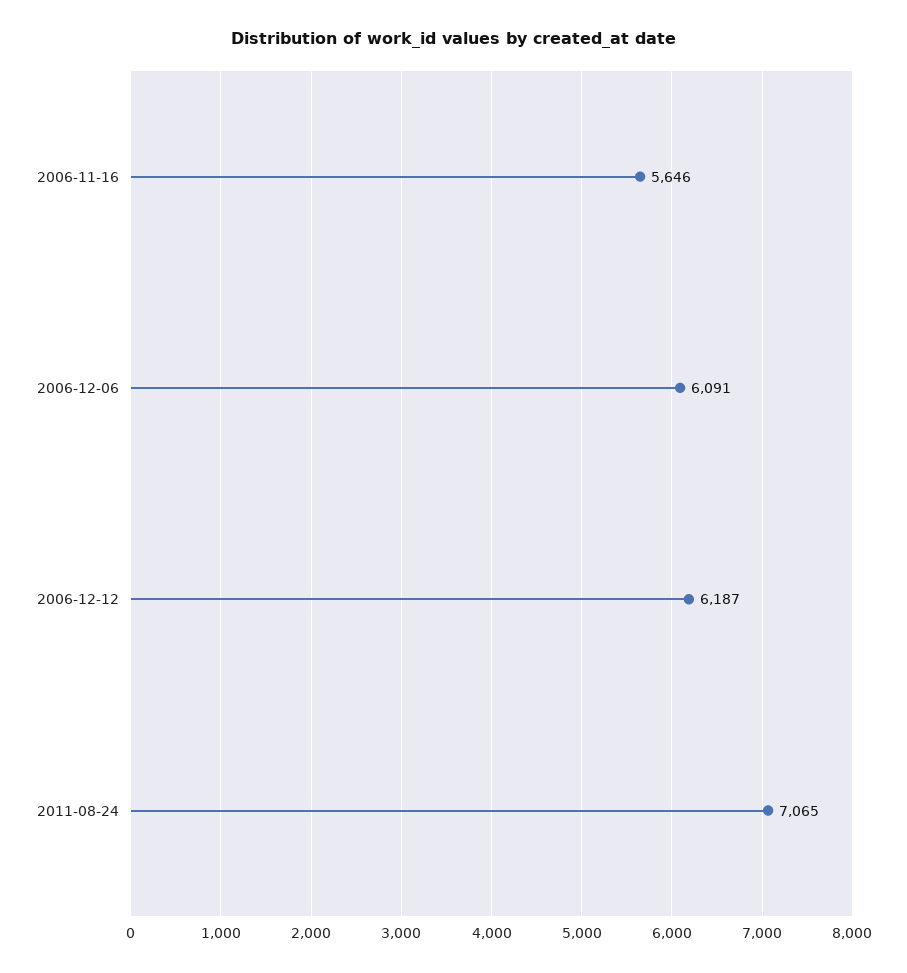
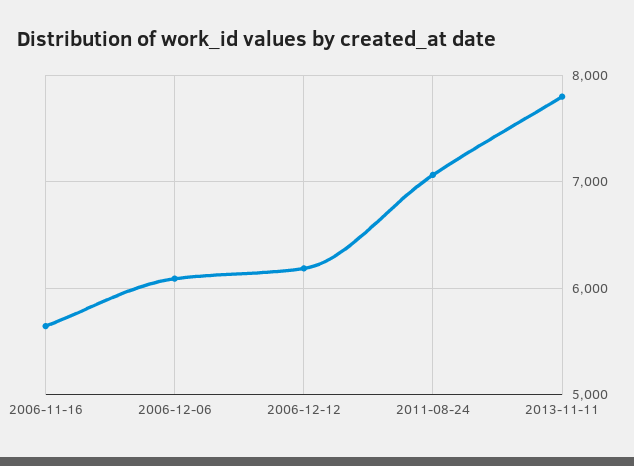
2013-11-11: none -> 7800

